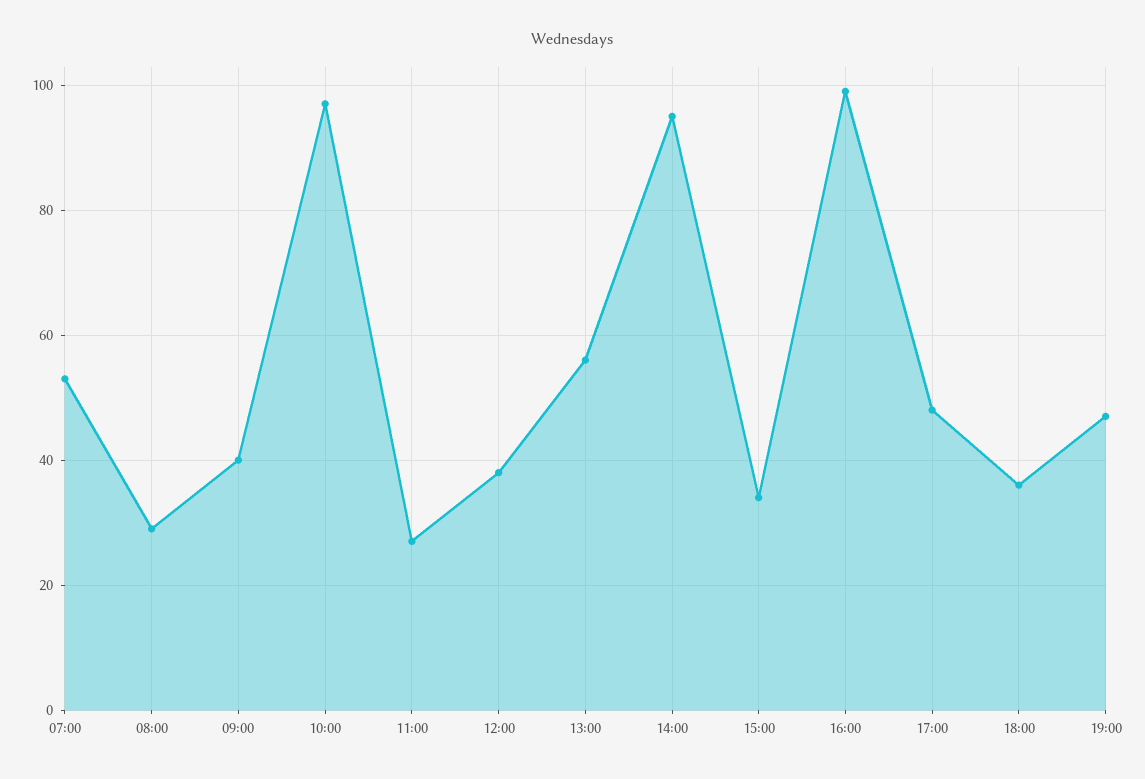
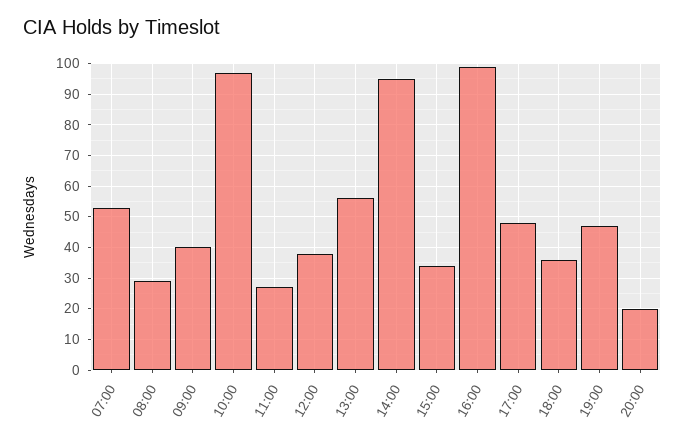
20:00: none -> 20

